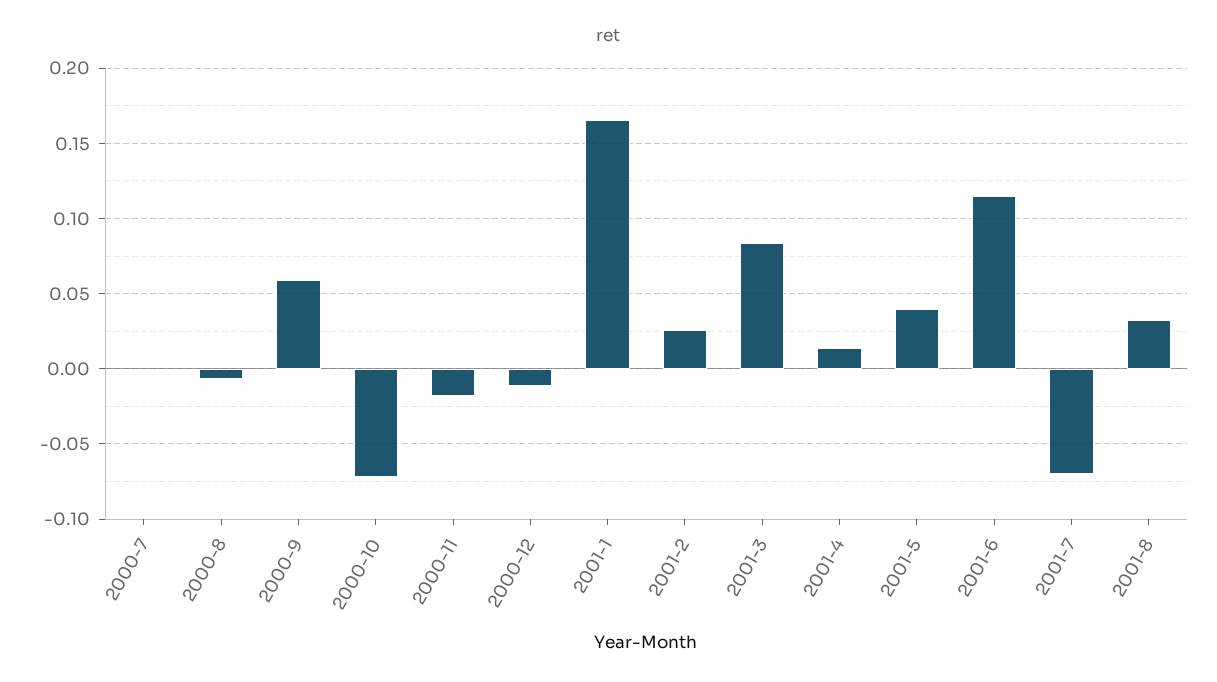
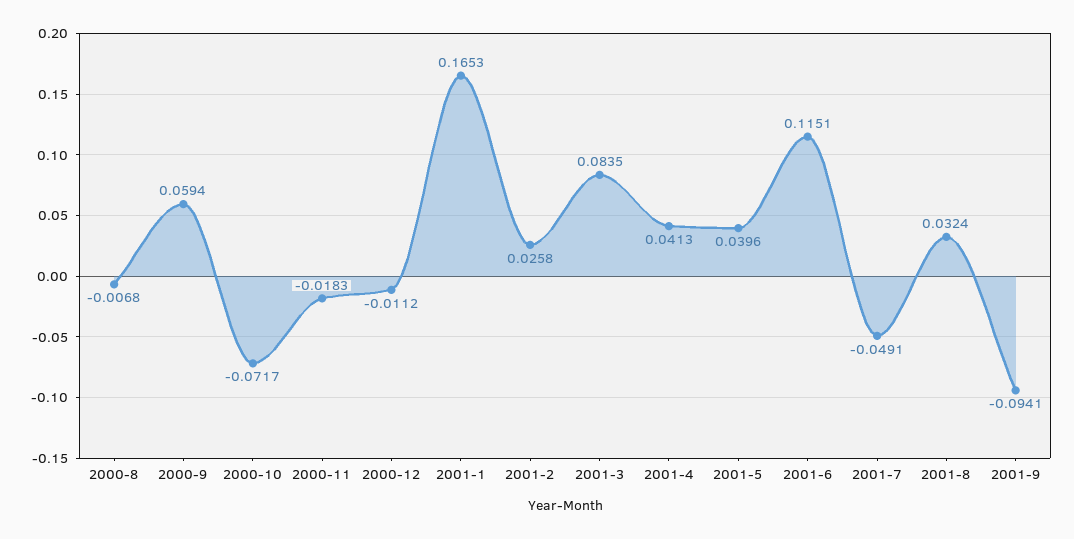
2000-7: 0 -> none
2001-4: 0.015 -> 0.0413
2001-7: -0.07 -> -0.0491
2001-9: none -> -0.0941

